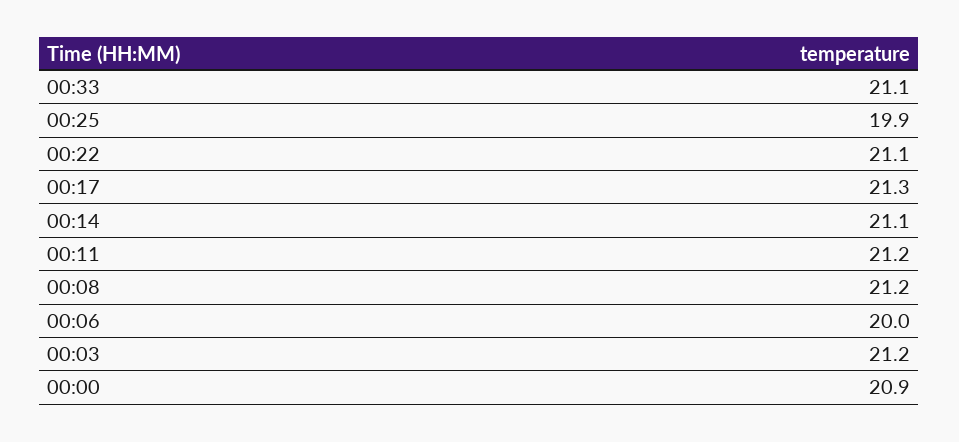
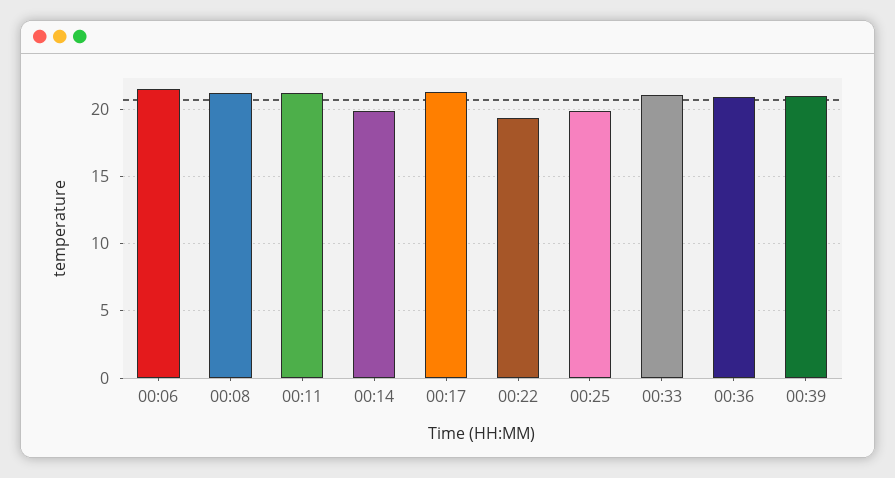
00:22: 21.1 -> 19.5
00:14: 21.1 -> 20
00:06: 20 -> 21.5
00:03: 21.2 -> none
00:00: 20.9 -> none
00:36: none -> 21
00:39: none -> 21

